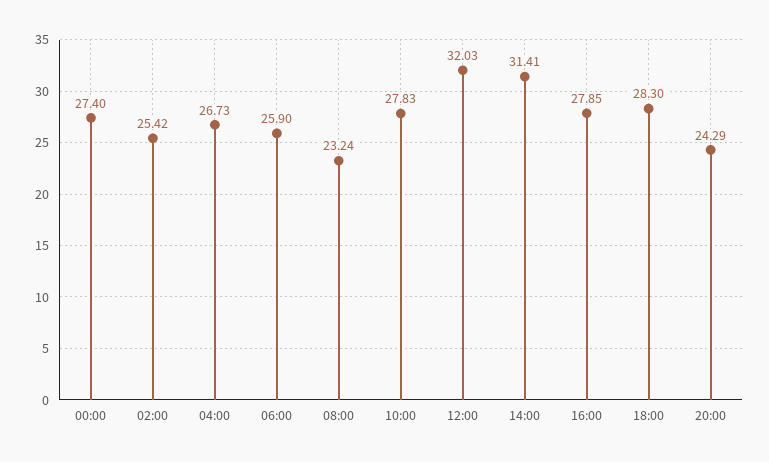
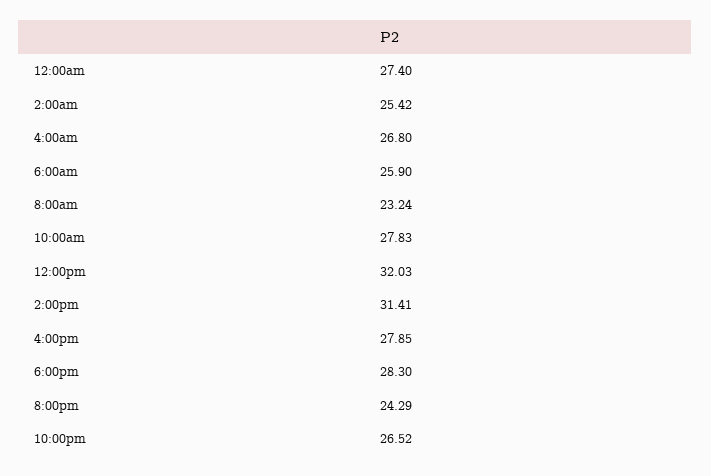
04:00: 26.73 -> 26.8
10:00pm: none -> 26.52

